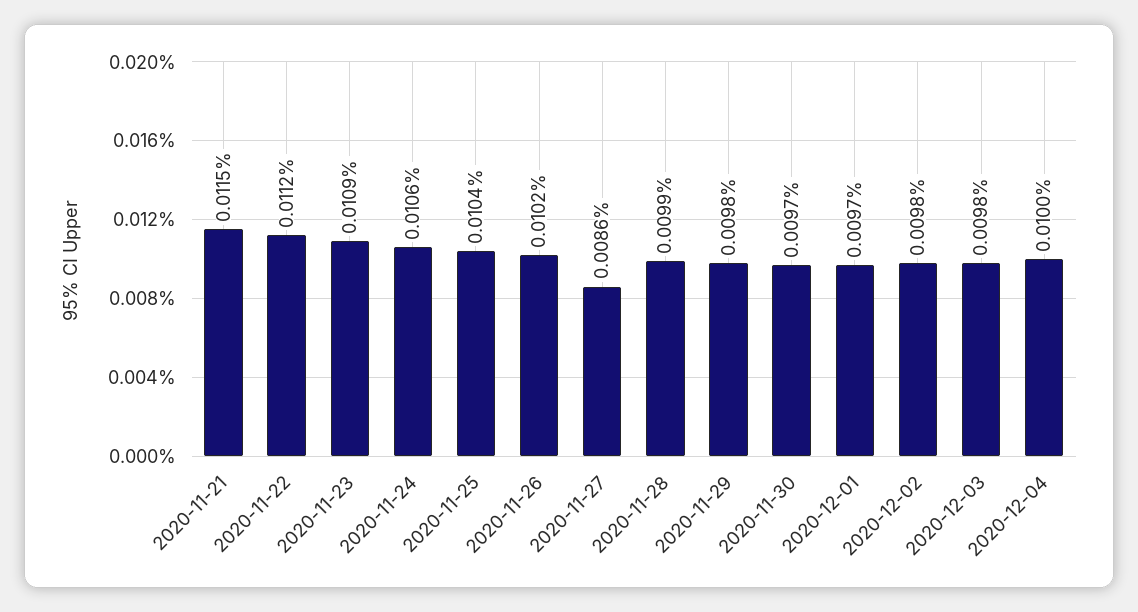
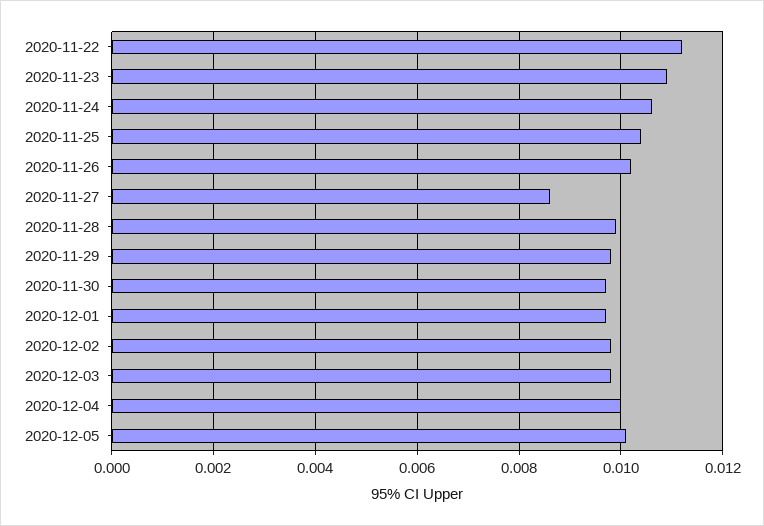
2020-11-21: 0.0115 -> none
2020-12-05: none -> 0.01

